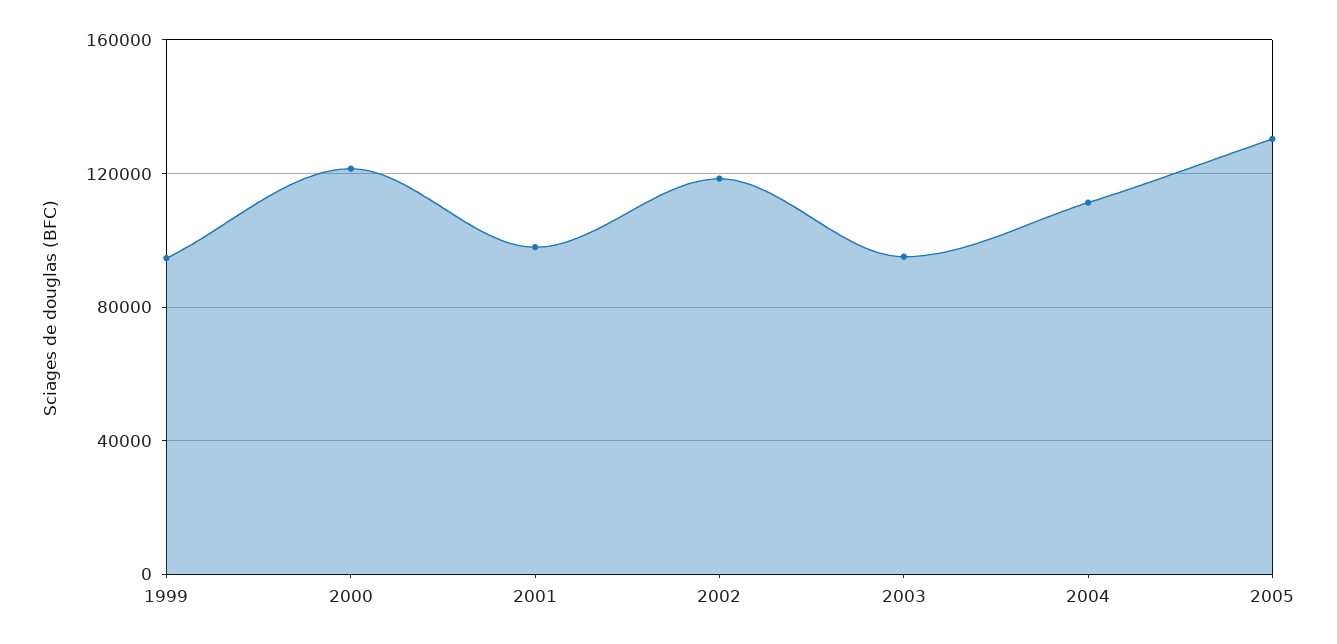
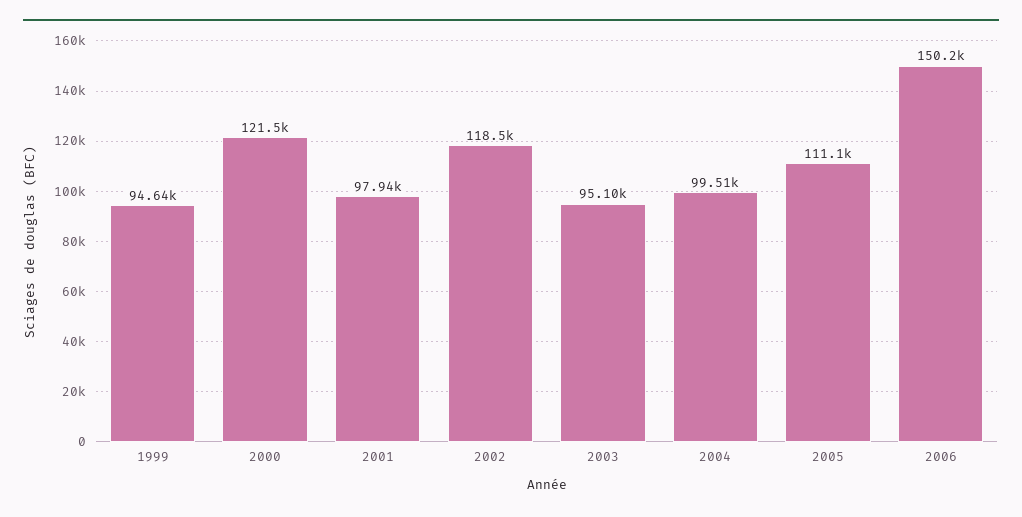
2004: 110000 -> 99510
2005: 130000 -> 111100
2006: none -> 150200

